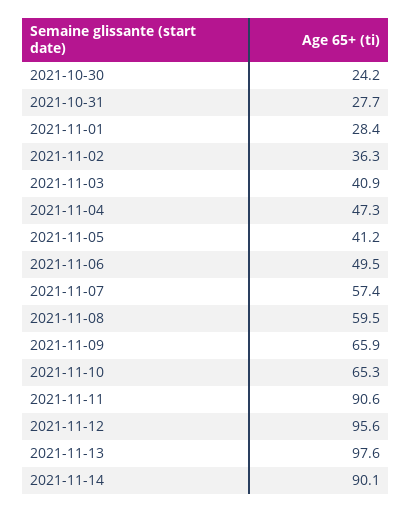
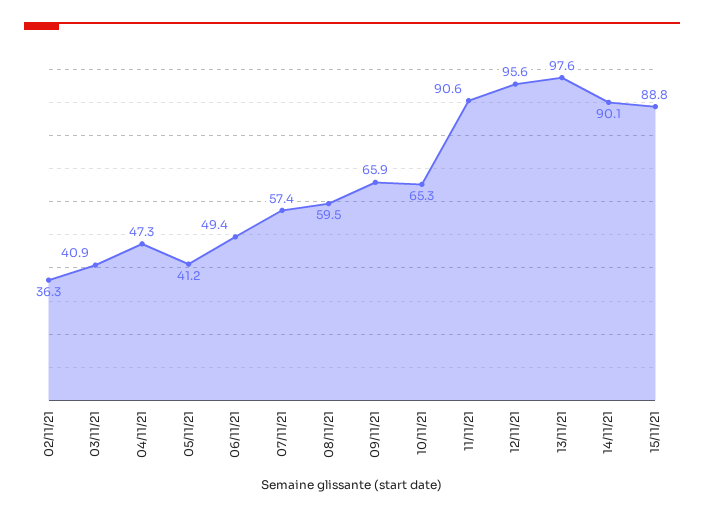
2021-10-30: 24.2 -> none
2021-10-31: 27.7 -> none
2021-11-01: 28.4 -> none
2021-11-06: 49.5 -> 49.4
15/11/21: none -> 88.8

